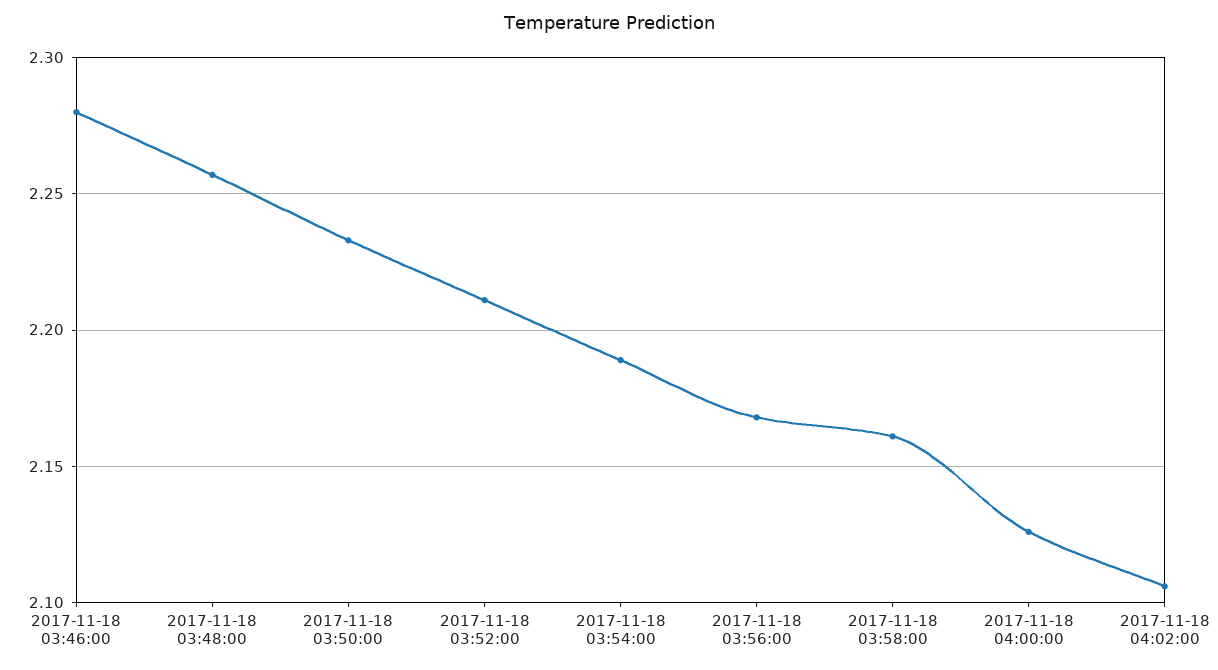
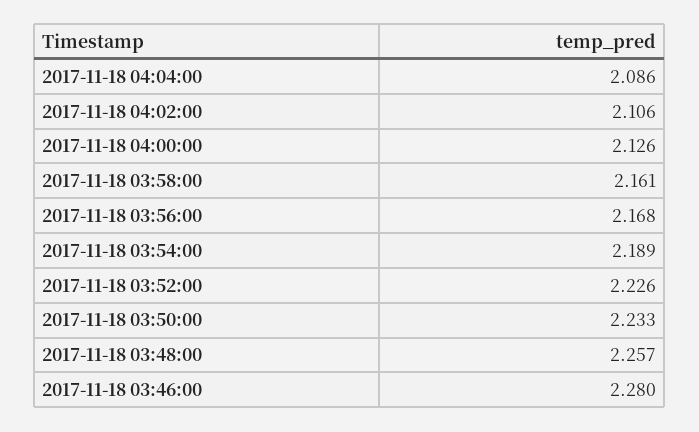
2017-11-18 03:52:00: 2.21 -> 2.226
2017-11-18 04:04:00: none -> 2.086

